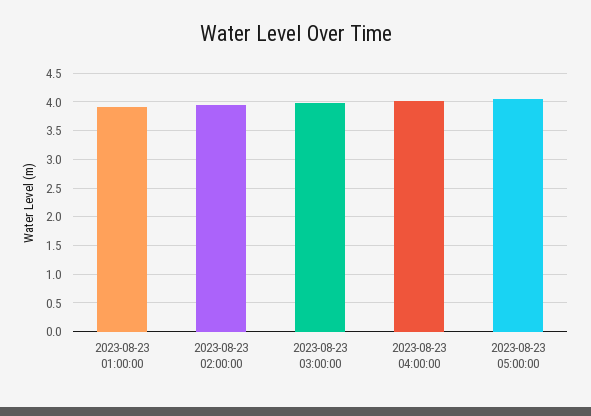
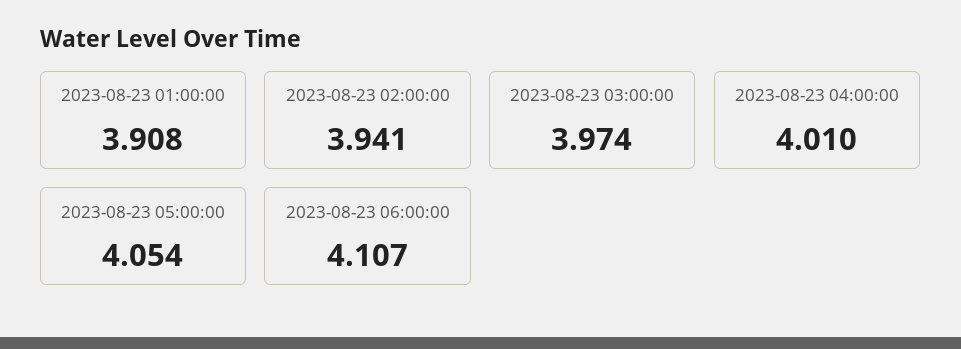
2023-08-23 06:00:00: none -> 4.107

